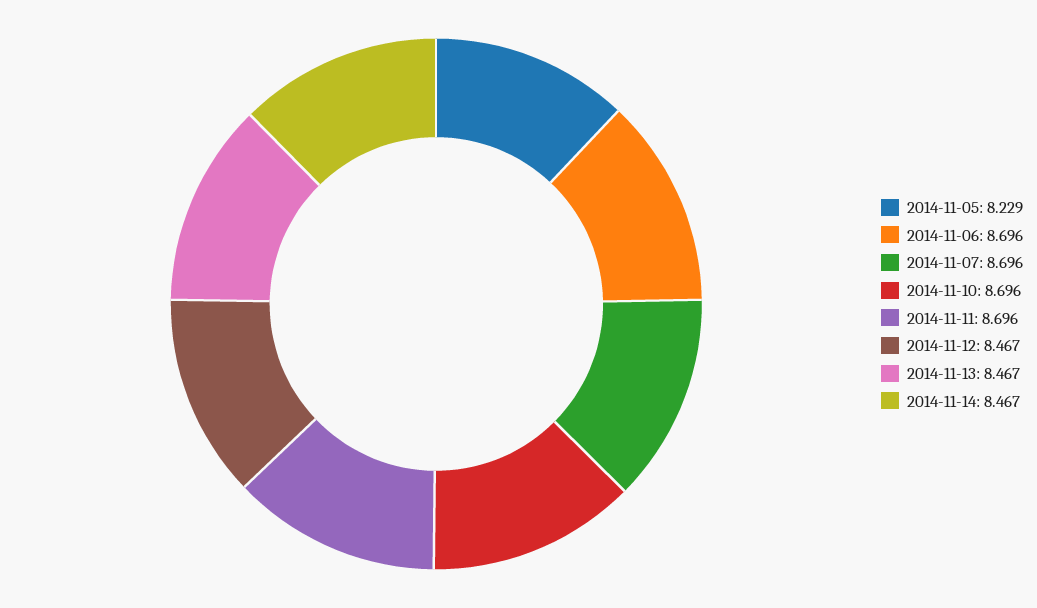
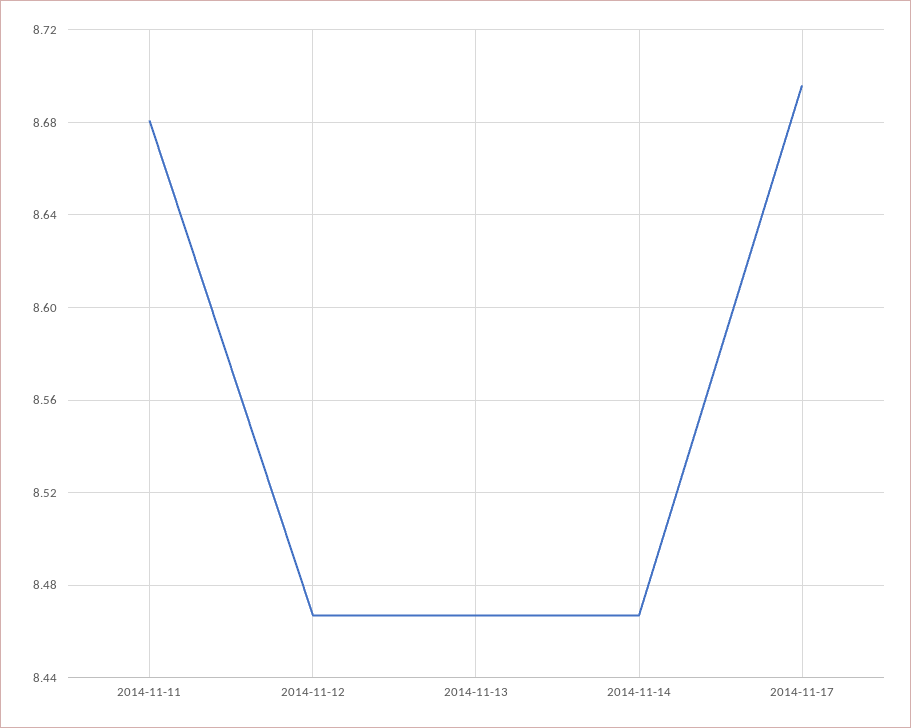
2014-11-05: 8.229 -> none
2014-11-06: 8.696 -> none
2014-11-07: 8.696 -> none
2014-11-10: 8.696 -> none
2014-11-11: 8.696 -> 8.68
2014-11-17: none -> 8.695

